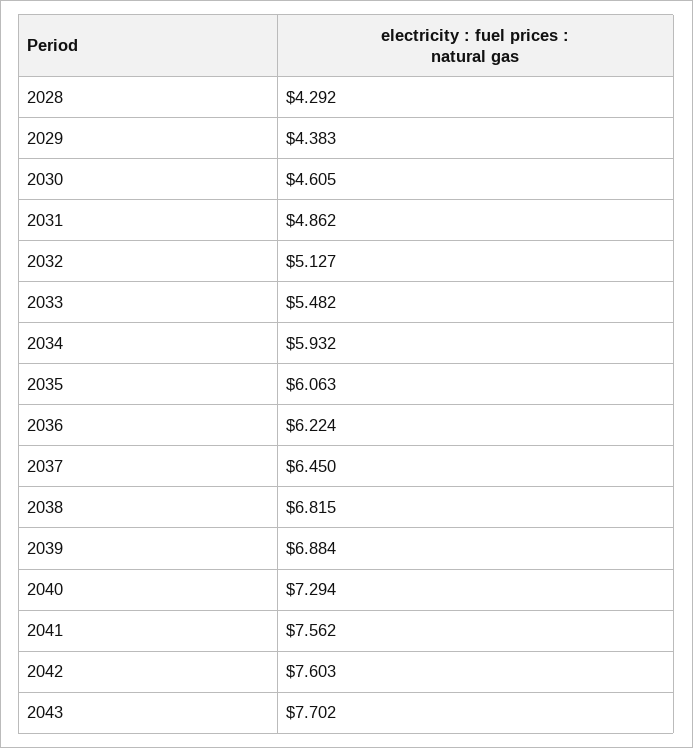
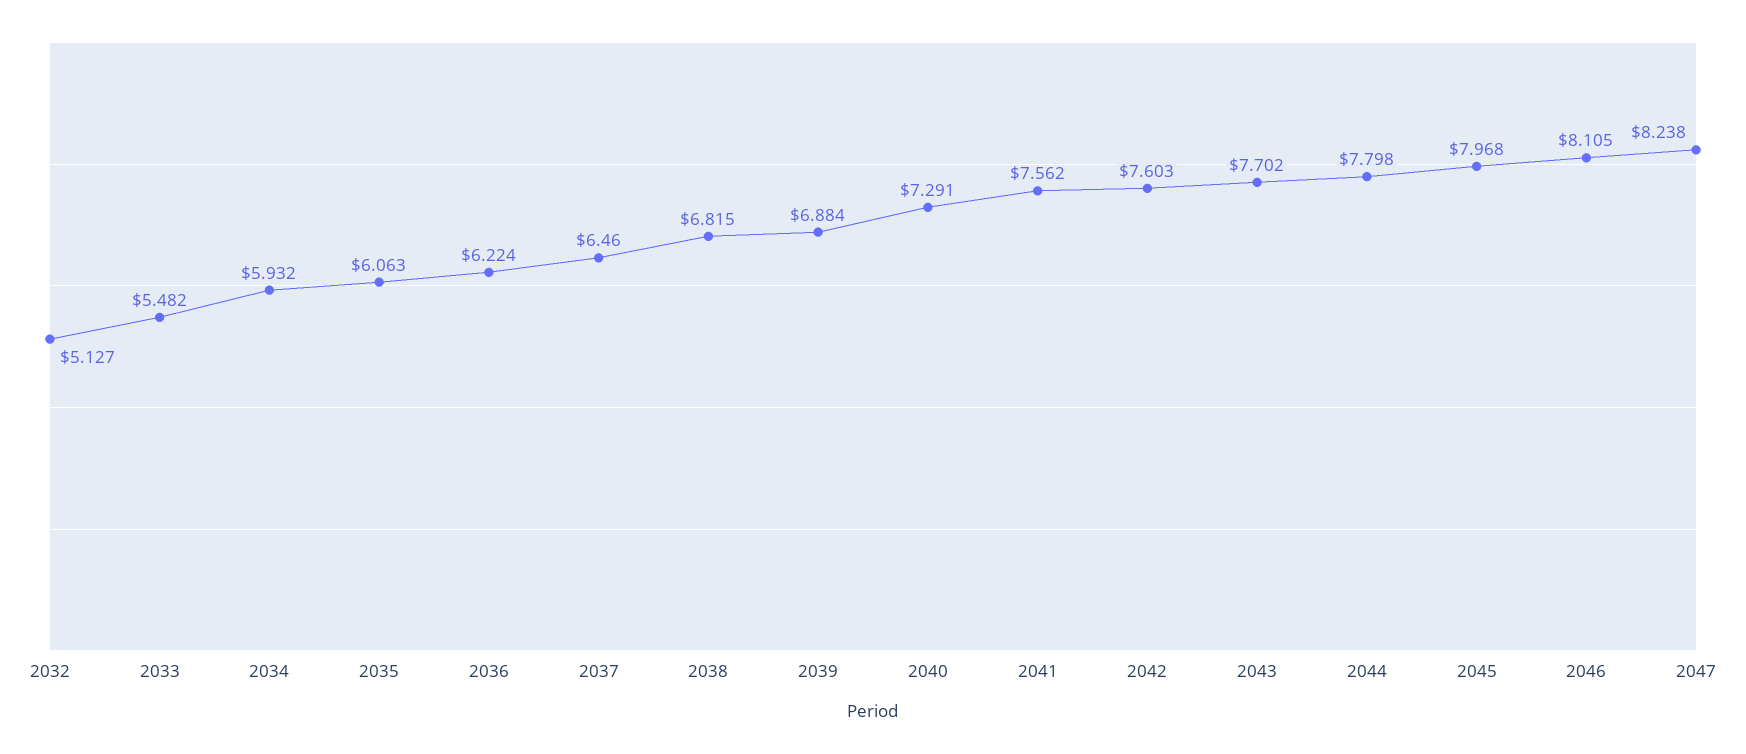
2028: 4.292 -> none
2029: 4.383 -> none
2030: 4.605 -> none
2031: 4.862 -> none
2037: 6.45 -> 6.46
2040: 7.294 -> 7.291
2044: none -> 7.798
2045: none -> 7.968
2046: none -> 8.105
2047: none -> 8.238

